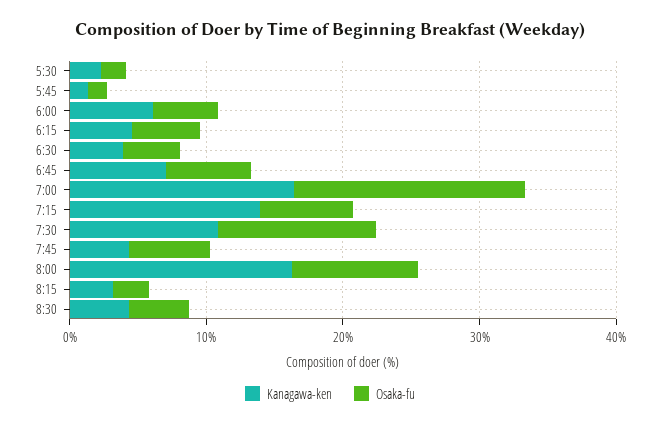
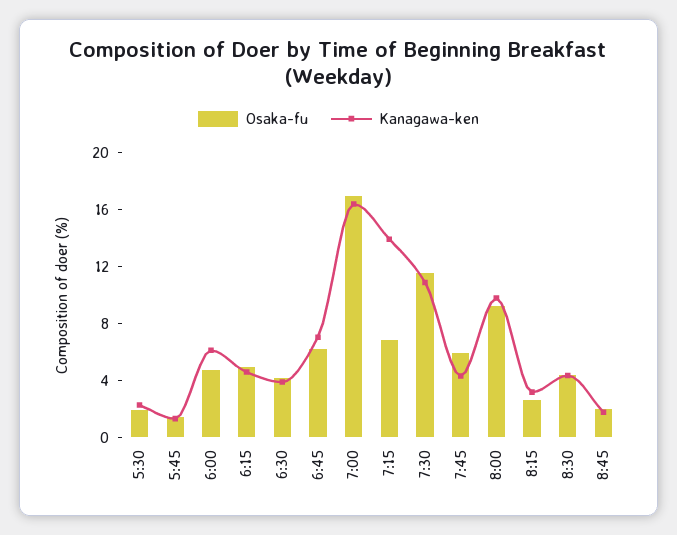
Kanagawa-ken, 8:00: 16 -> 10
Osaka-fu, 8:45: none -> 2
Kanagawa-ken, 8:45: none -> 2

